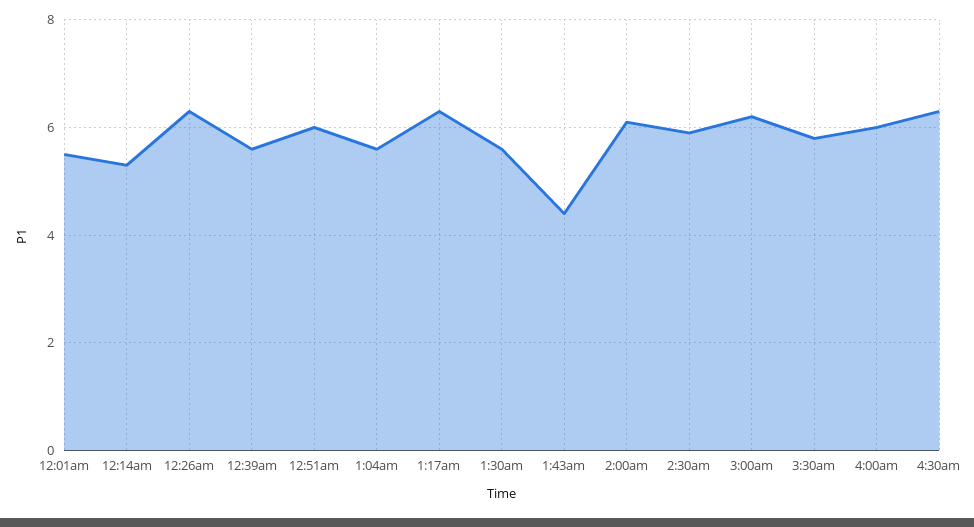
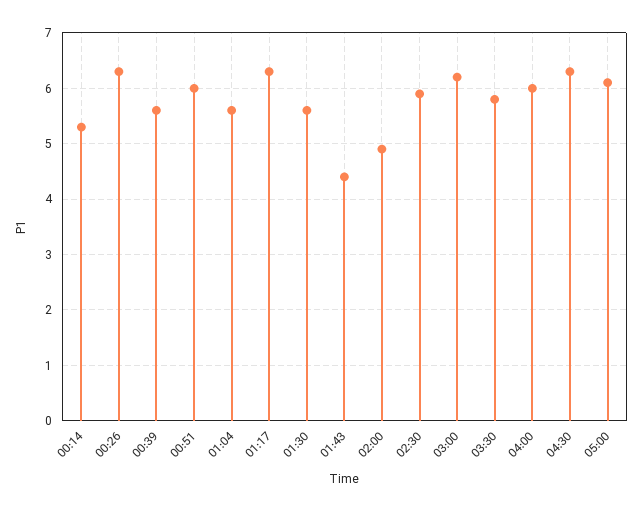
12:01am: 5.5 -> none
2:00am: 6 -> 5
05:00: none -> 6

